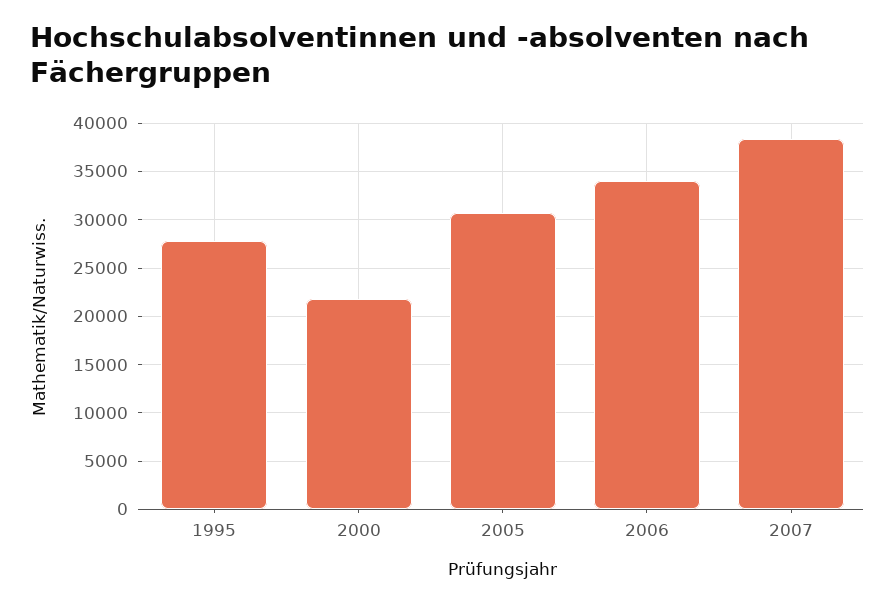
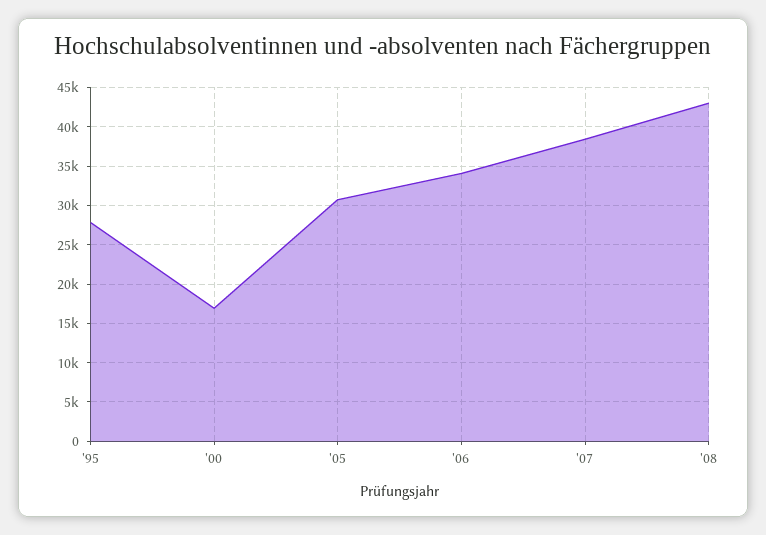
2000: 22000 -> 17000
'08: none -> 43000

